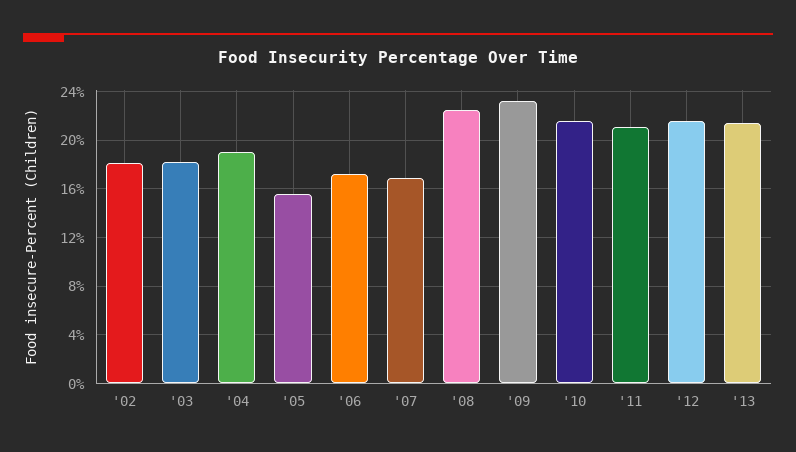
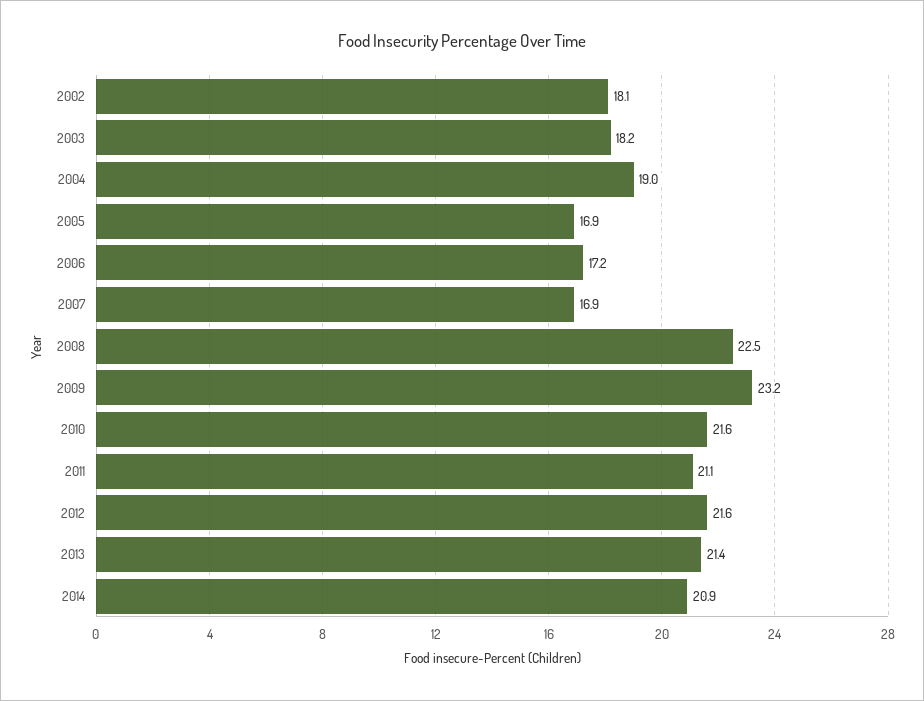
'05: 15.5 -> 16.9
2014: none -> 20.9

